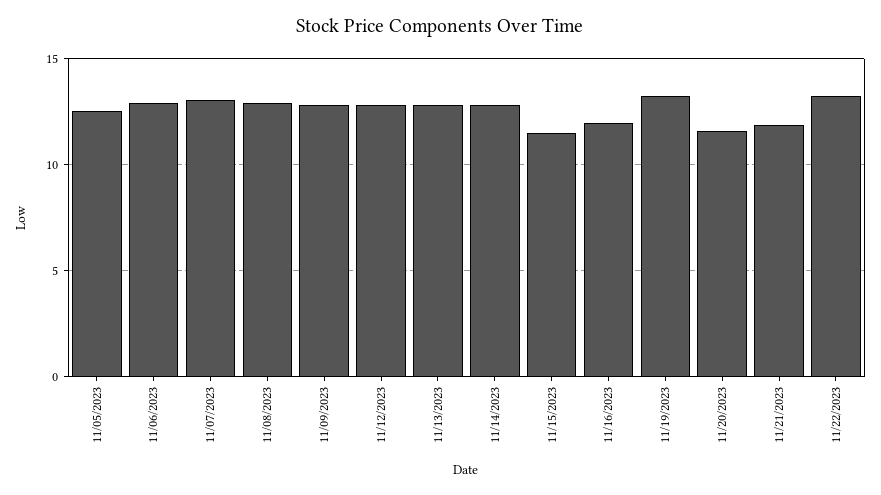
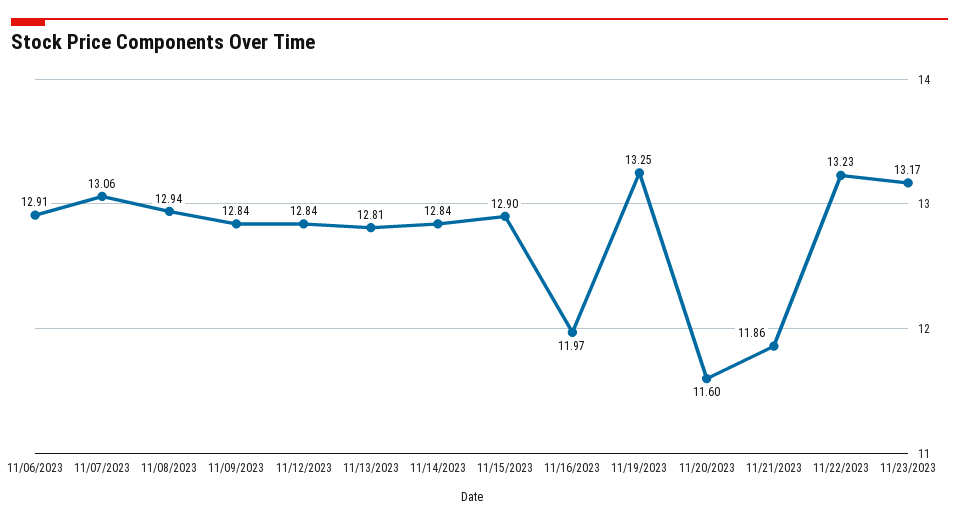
11/05/2023: 12.5 -> none
11/15/2023: 11.5 -> 12.9
11/23/2023: none -> 13.17

